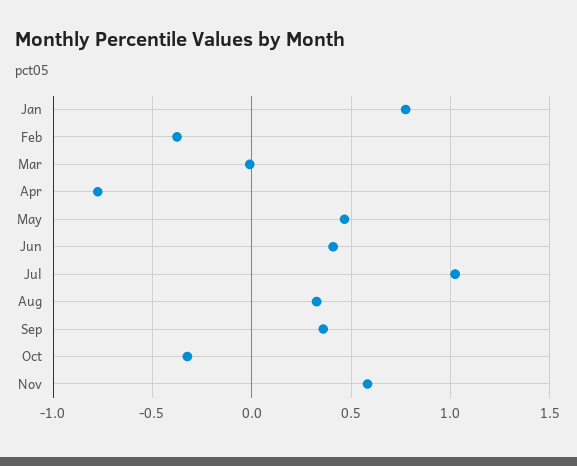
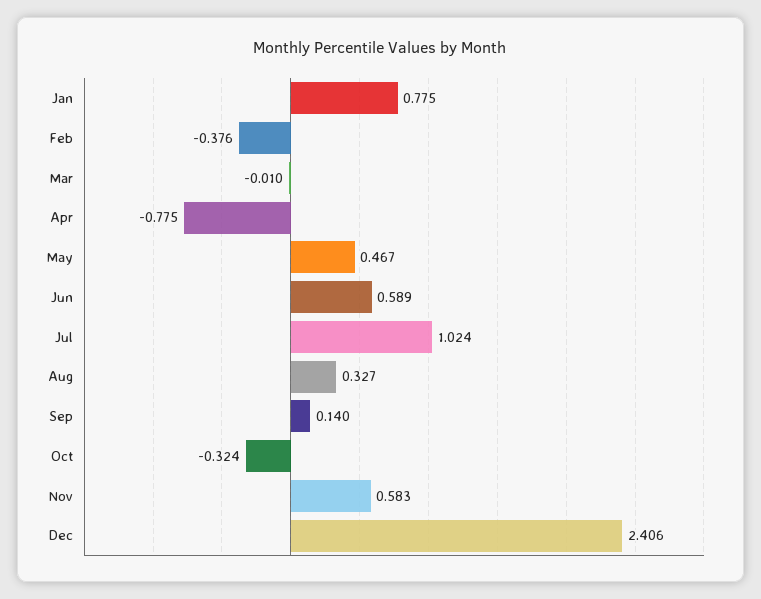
Jun: 0.4 -> 0.589
Sep: 0.35 -> 0.14
Dec: none -> 2.406

